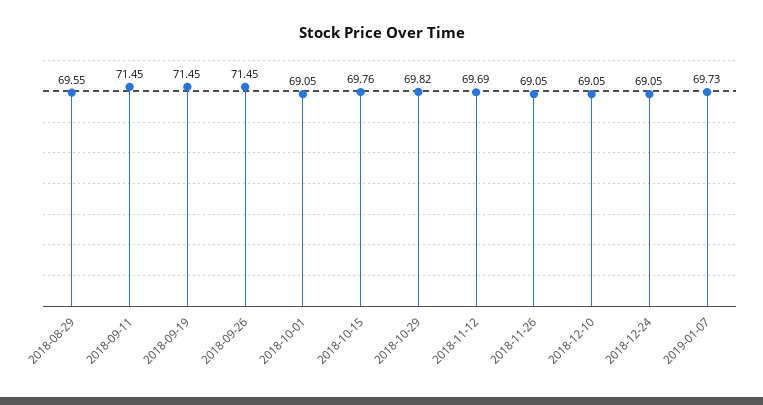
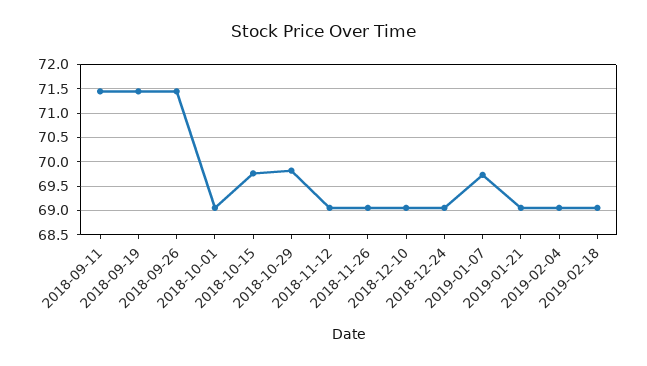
2018-08-29: 69.55 -> none
2018-11-12: 69.69 -> 69
2019-01-21: none -> 69
2019-02-04: none -> 69
2019-02-18: none -> 69

